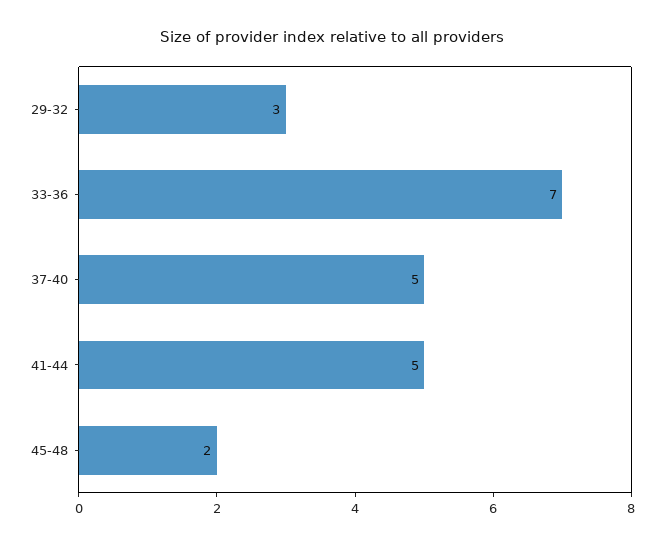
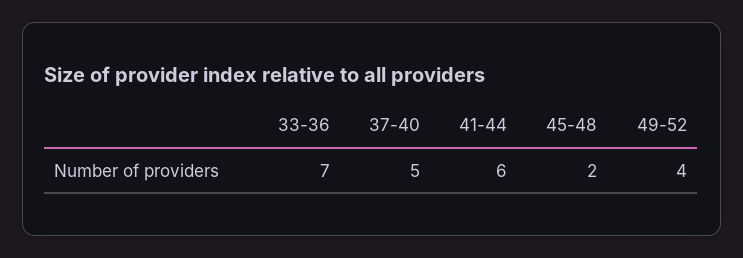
29-32: 3 -> none
41-44: 5 -> 6
49-52: none -> 4

